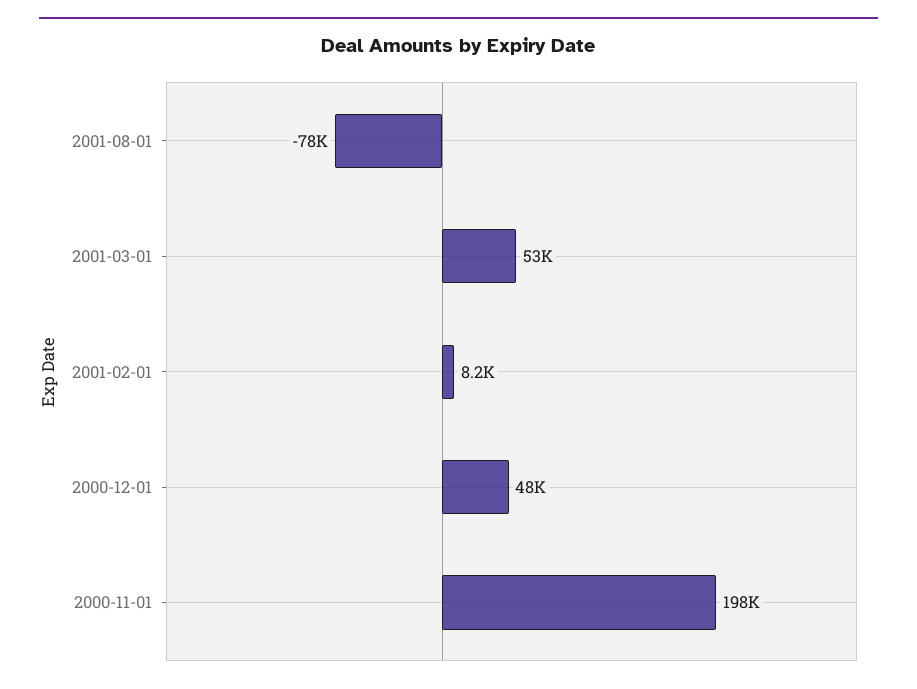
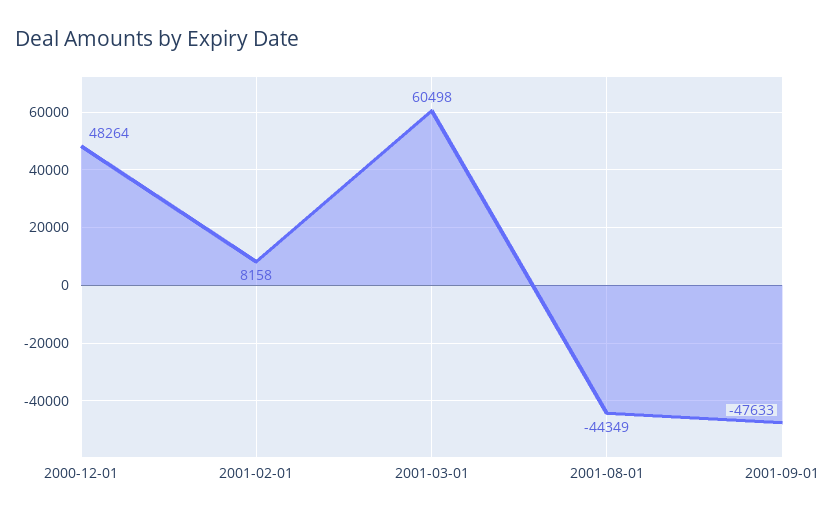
2001-08-01: -78000 -> -44349
2001-03-01: 53000 -> 60498
2000-11-01: 198000 -> none
2001-09-01: none -> -47633

